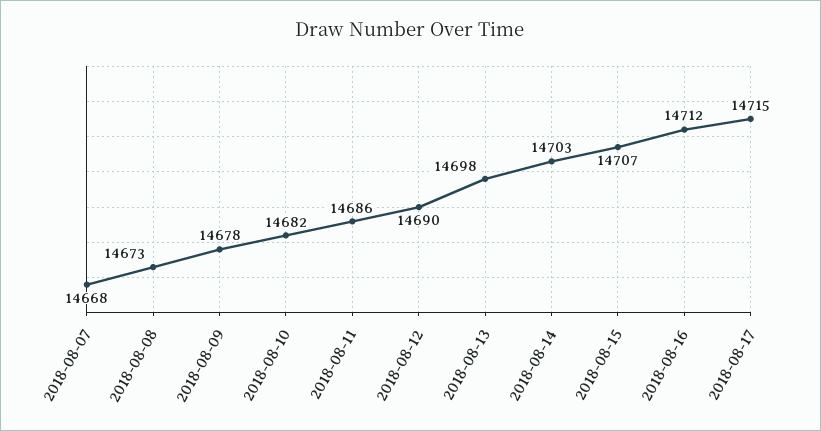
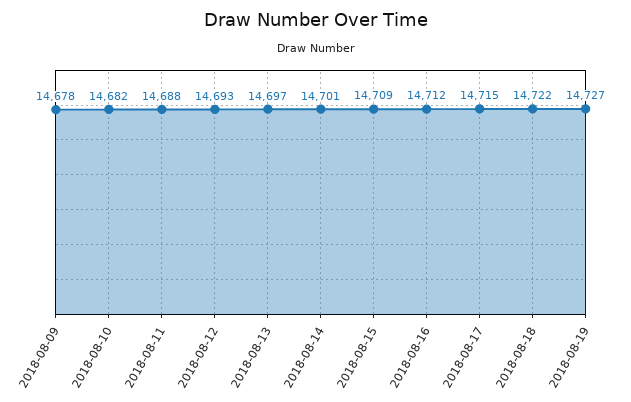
2018-08-07: 14668 -> none
2018-08-08: 14673 -> none
2018-08-11: 14686 -> 14688
2018-08-12: 14690 -> 14693
2018-08-13: 14698 -> 14697
2018-08-14: 14703 -> 14701
2018-08-15: 14707 -> 14709
2018-08-18: none -> 14722
2018-08-19: none -> 14727

